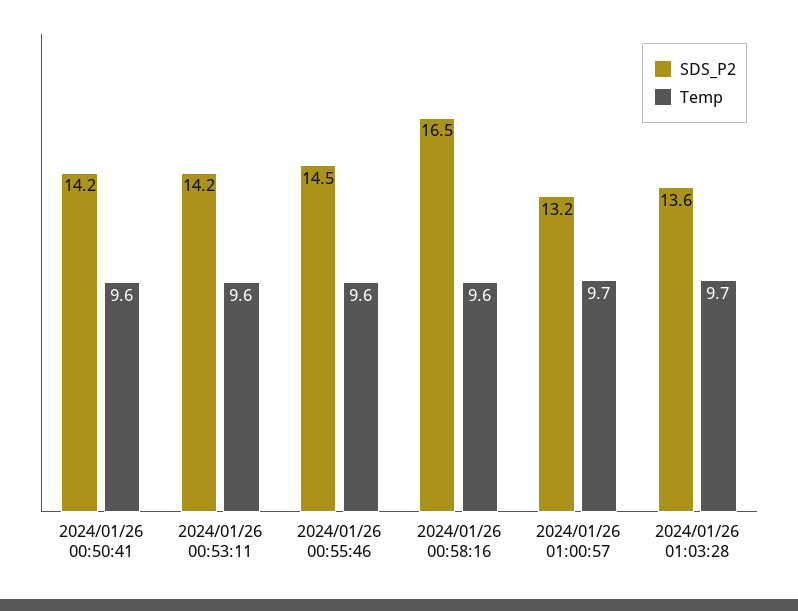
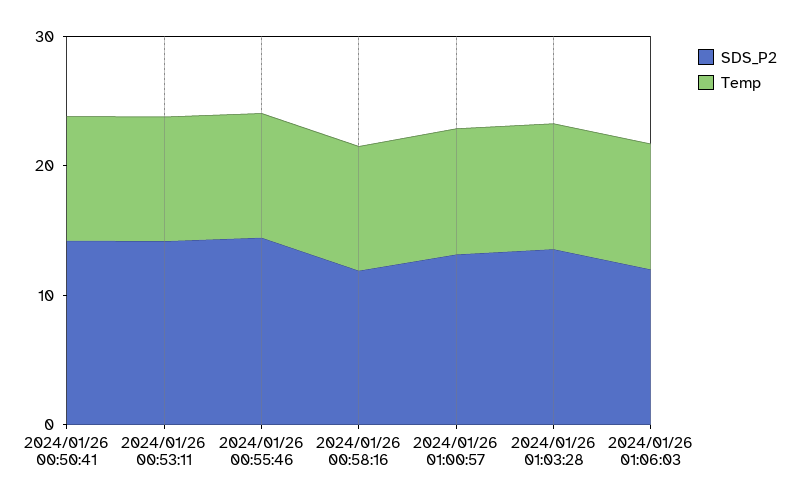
SDS_P2, 2024/01/26 00:58:16: 16.5 -> 12
SDS_P2, 2024/01/26 01:06:03: none -> 12
Temp, 2024/01/26 01:06:03: none -> 10

